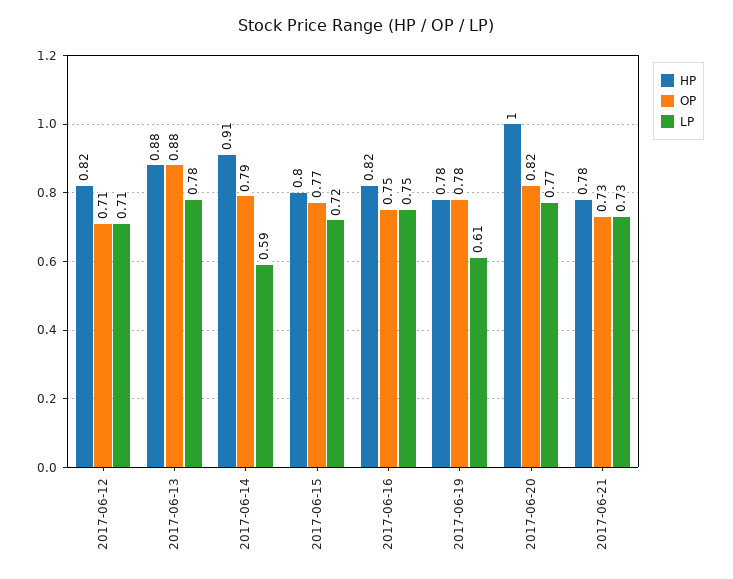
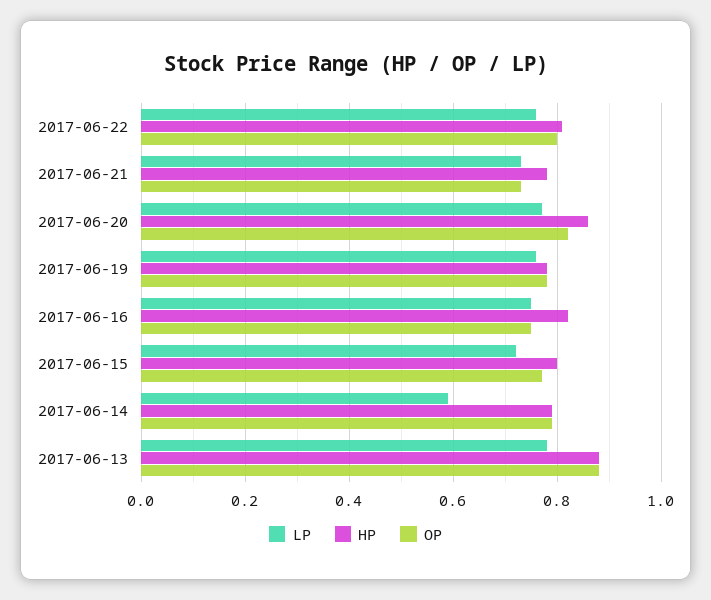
HP, 2017-06-12: 0.82 -> none
OP, 2017-06-12: 0.71 -> none
LP, 2017-06-12: 0.71 -> none
HP, 2017-06-14: 0.91 -> 0.8
LP, 2017-06-19: 0.61 -> 0.75
HP, 2017-06-20: 1 -> 0.85
LP, 2017-06-22: none -> 0.75
HP, 2017-06-22: none -> 0.8
OP, 2017-06-22: none -> 0.8

